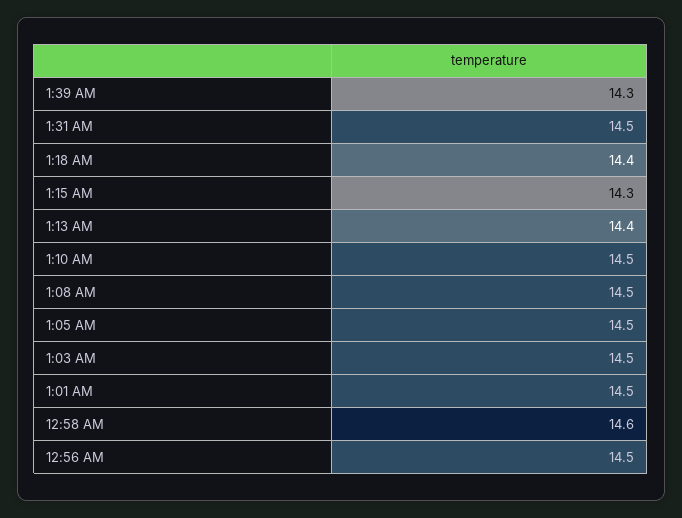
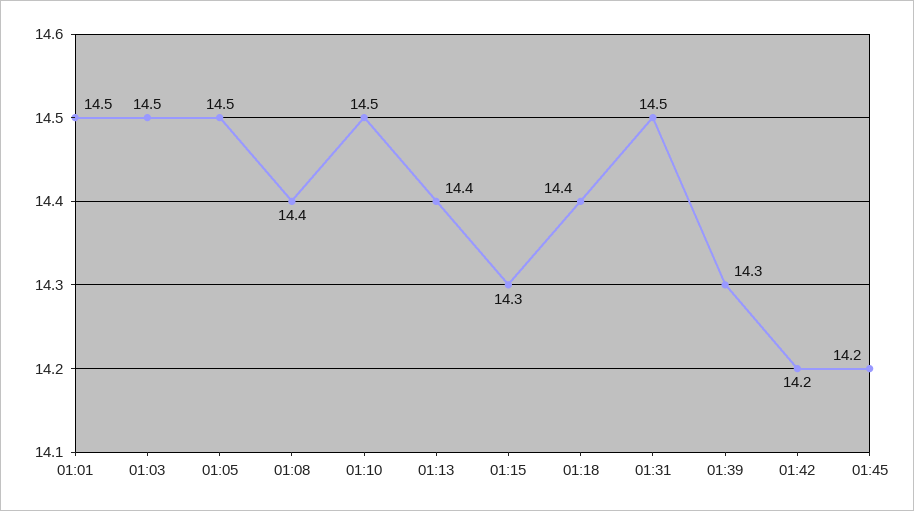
1:08 AM: 14.5 -> 14.4
12:58 AM: 14.6 -> none
12:56 AM: 14.5 -> none
01:42: none -> 14.2
01:45: none -> 14.2

